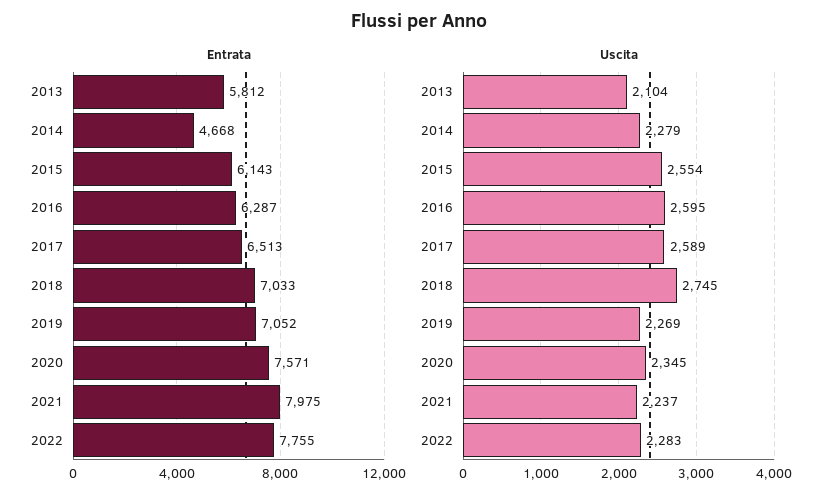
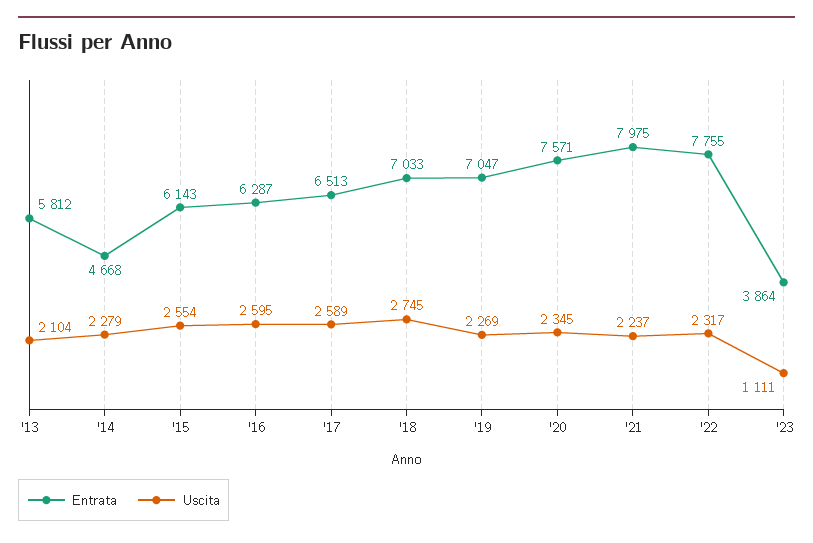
Entrata, 2019: 7052 -> 7047
Uscita, 2022: 2283 -> 2317
Entrata, '23: none -> 3864
Uscita, '23: none -> 1111

